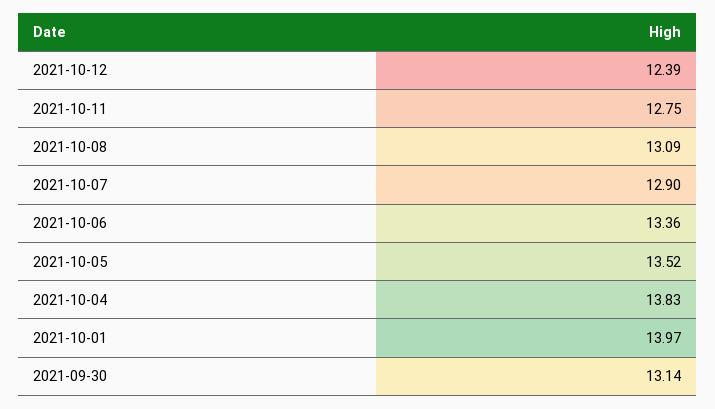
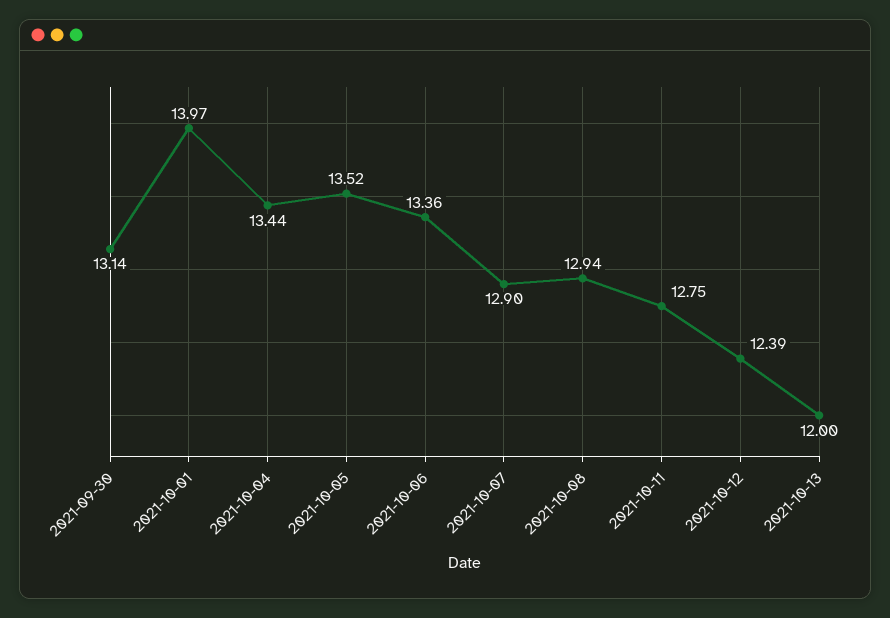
2021-10-08: 13.09 -> 12.94
2021-10-04: 13.83 -> 13.44
2021-10-13: none -> 12

